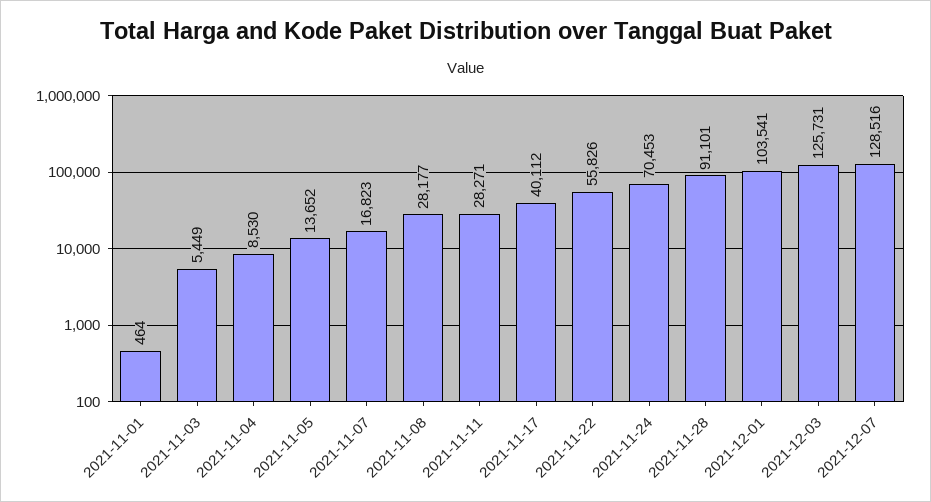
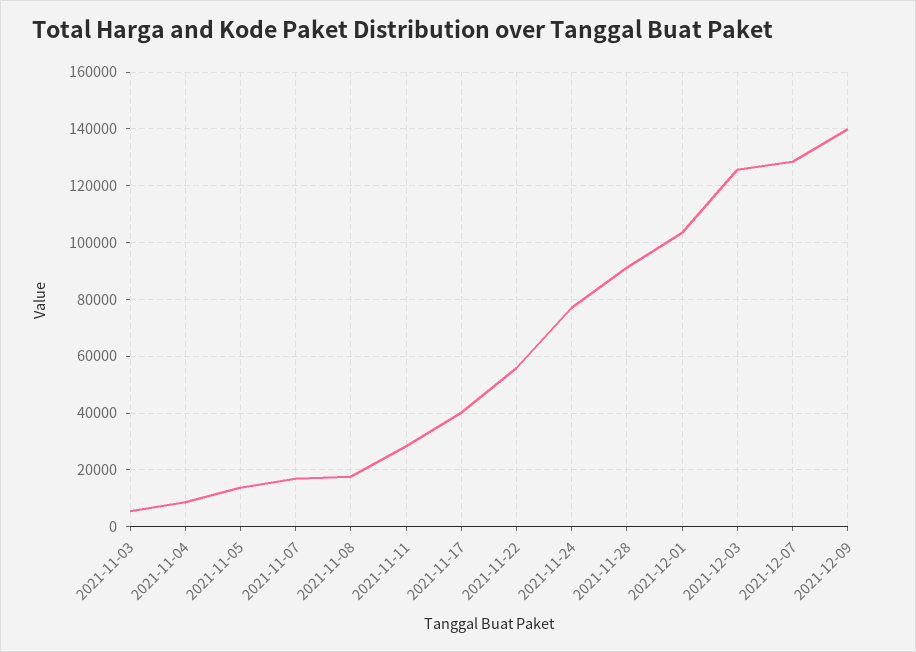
2021-11-01: 464 -> none
2021-11-08: 28177 -> 17500
2021-11-24: 70453 -> 77500
2021-12-09: none -> 140000

